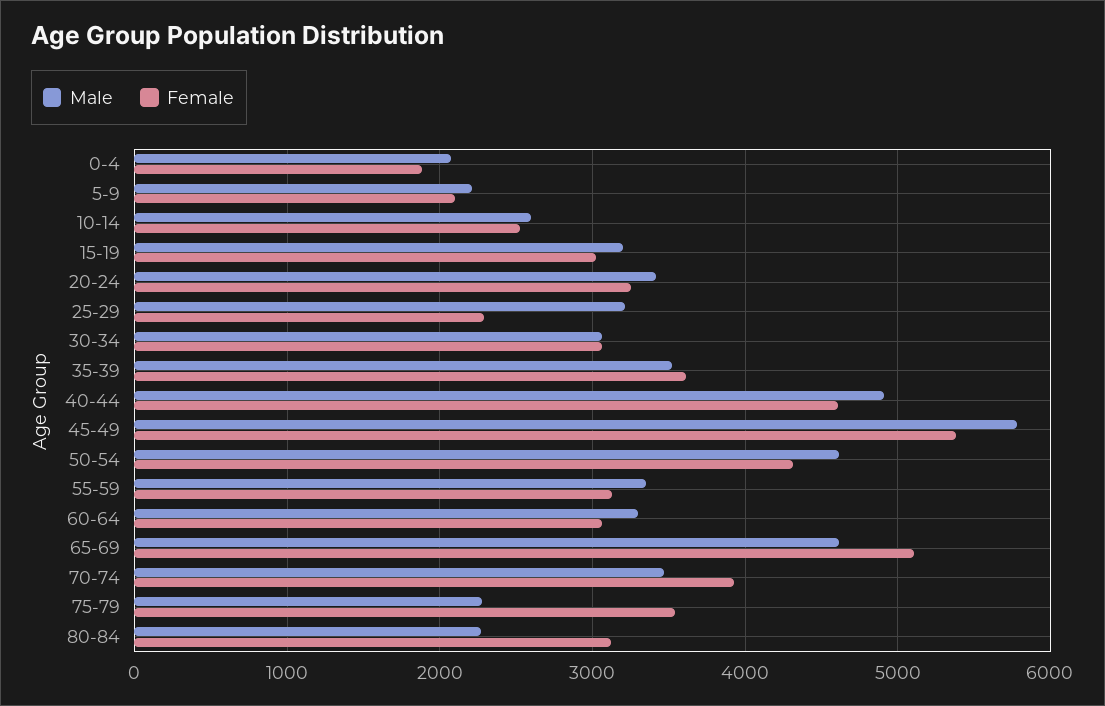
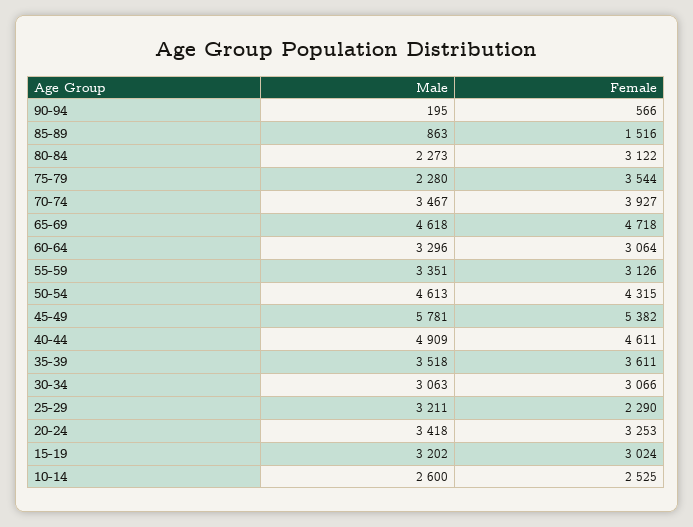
Male, 0-4: 2100 -> none
Female, 0-4: 1900 -> none
Male, 5-9: 2200 -> none
Female, 5-9: 2100 -> none
Female, 65-69: 5100 -> 4718
Male, 90-94: none -> 195
Female, 90-94: none -> 566
Male, 85-89: none -> 863
Female, 85-89: none -> 1516

